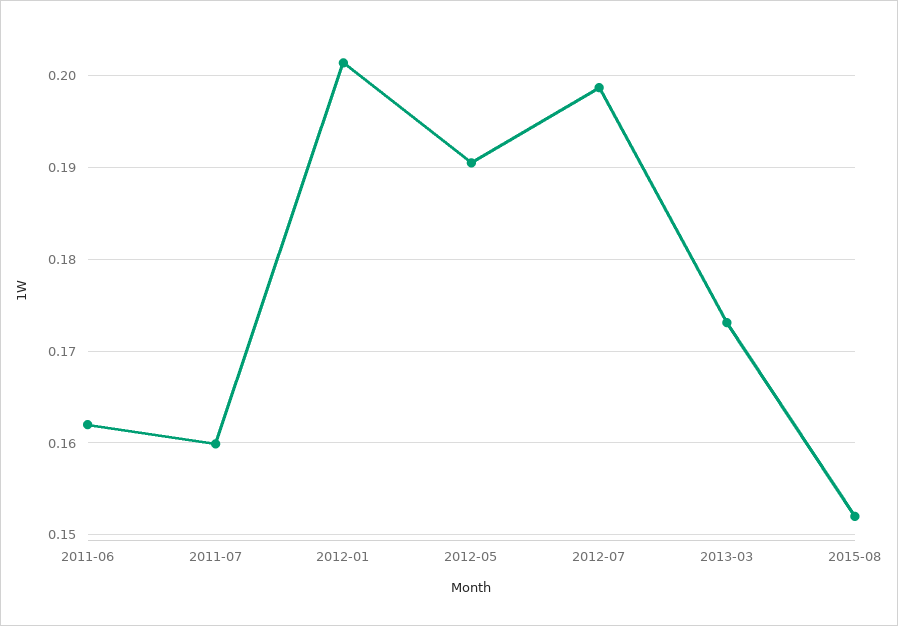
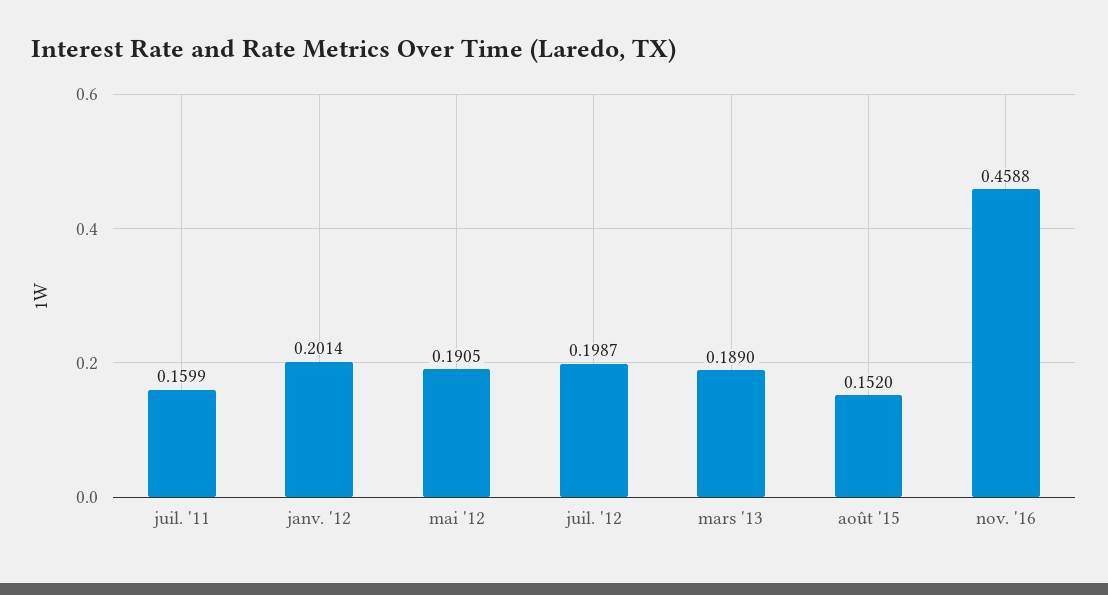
2011-06: 0.162 -> none
2013-03: 0.173 -> 0.189
nov. '16: none -> 0.4588

